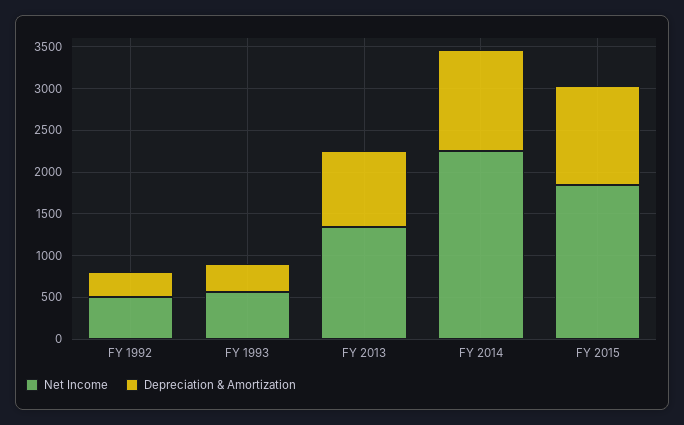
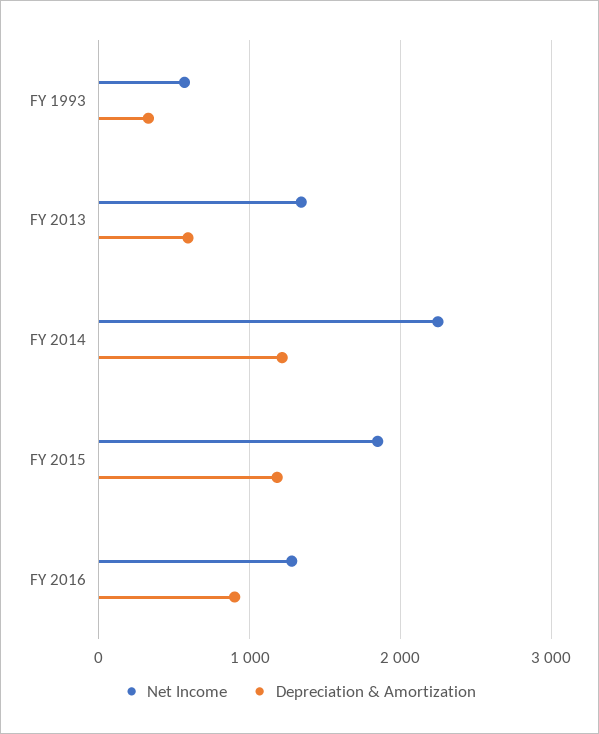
Net Income, FY 1992: 500 -> none
Depreciation & Amortization, FY 1992: 300 -> none
Depreciation & Amortization, FY 2013: 900 -> 600
Net Income, FY 2016: none -> 1300
Depreciation & Amortization, FY 2016: none -> 900

